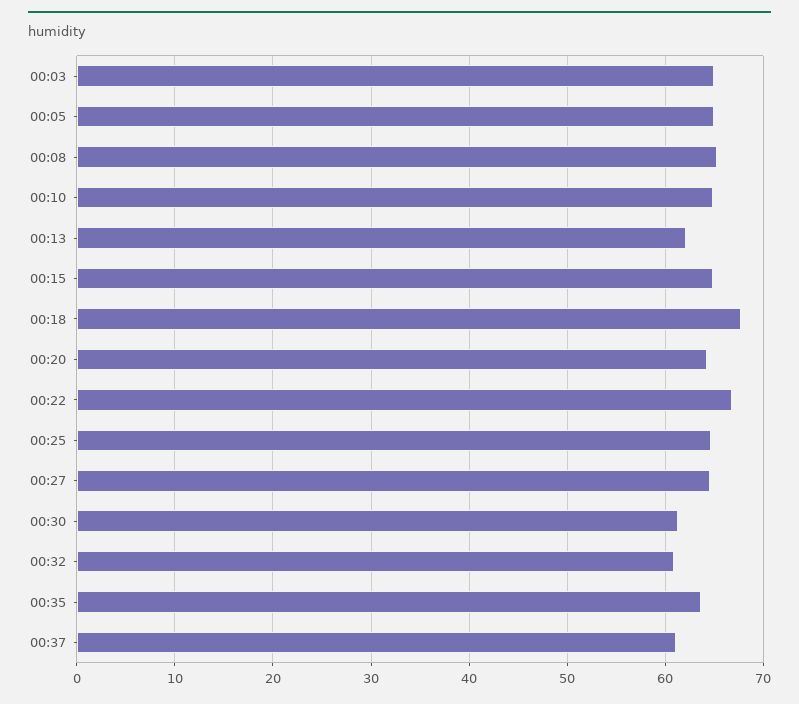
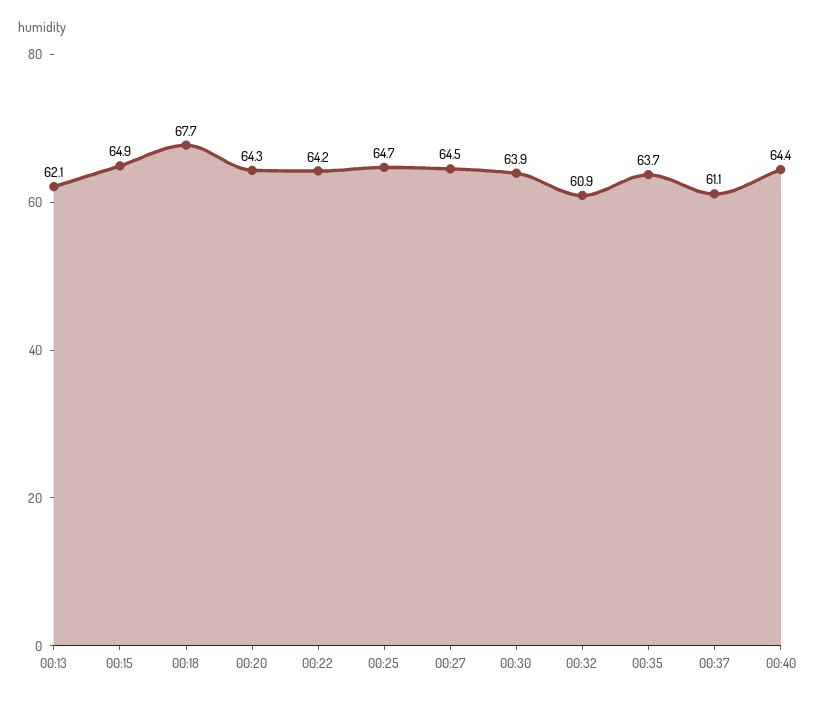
00:03: 65 -> none
00:05: 65 -> none
00:08: 65 -> none
00:10: 65 -> none
00:22: 67 -> 64.2
00:30: 61 -> 63.9
00:40: none -> 64.4

